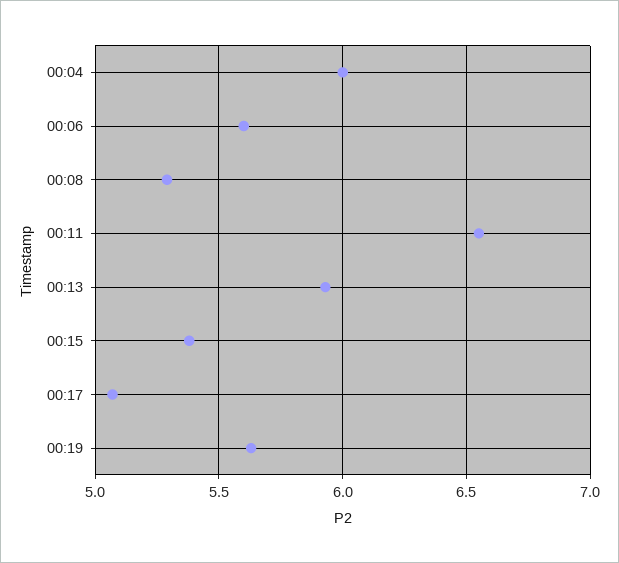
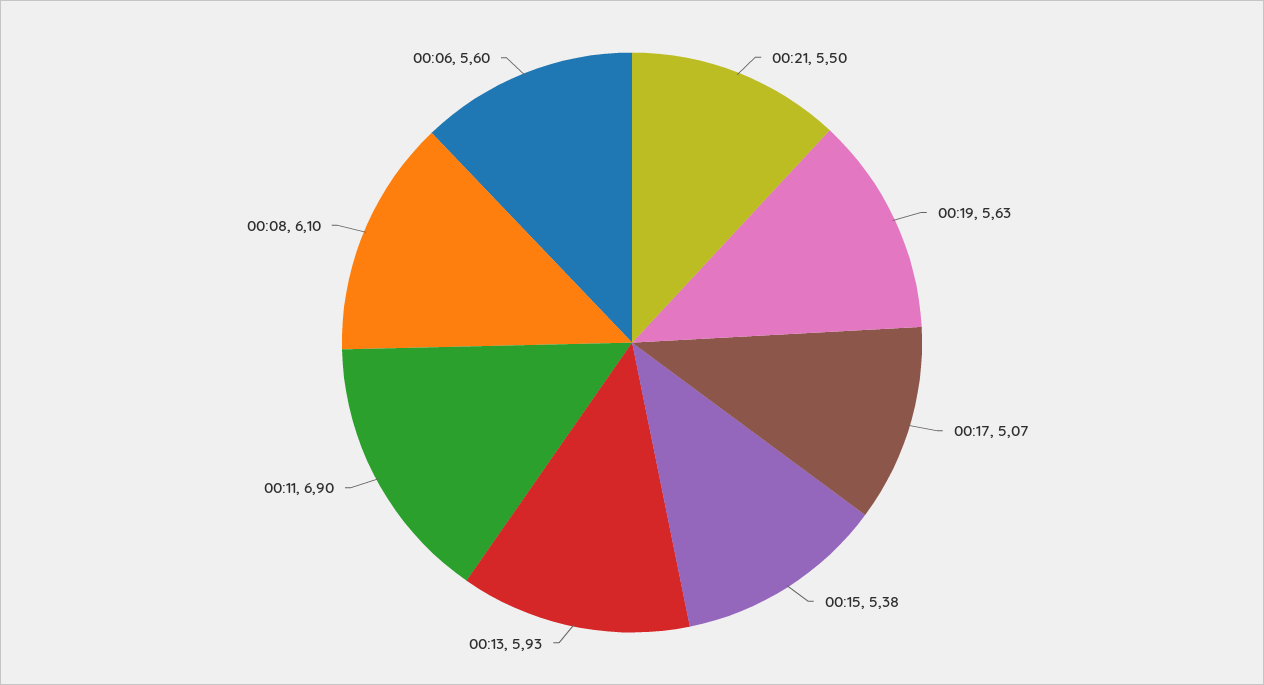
00:04: 6 -> none
00:08: 5.3 -> 6.1
00:11: 6.55 -> 6.9
00:21: none -> 5.5

